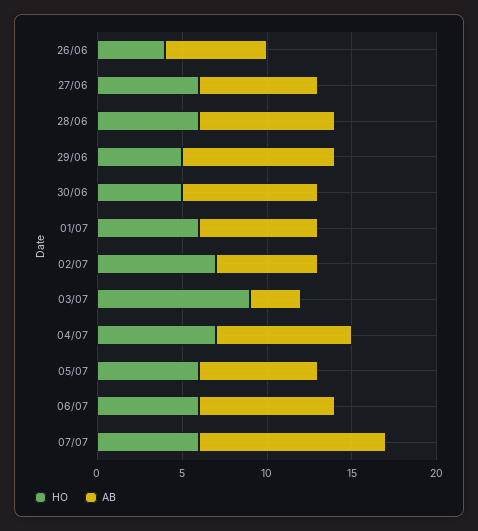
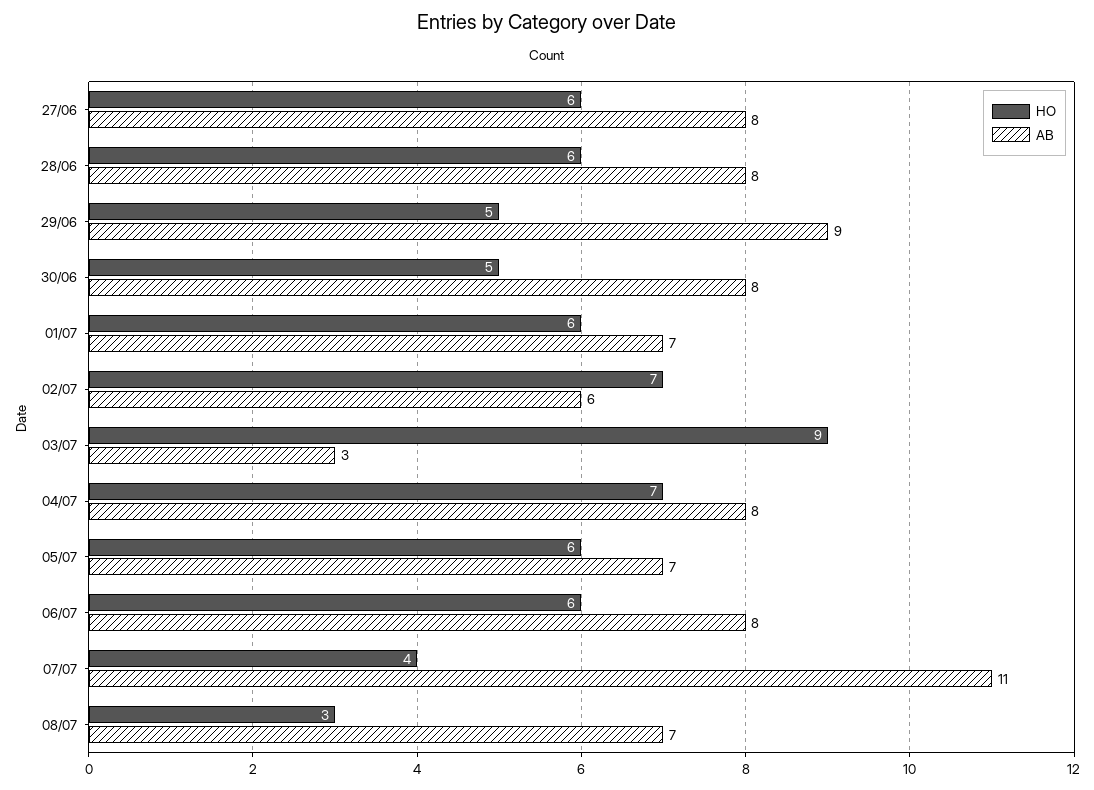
HO, 26/06: 4 -> none
AB, 26/06: 6 -> none
AB, 27/06: 7 -> 8
HO, 07/07: 6 -> 4
HO, 08/07: none -> 3
AB, 08/07: none -> 7

